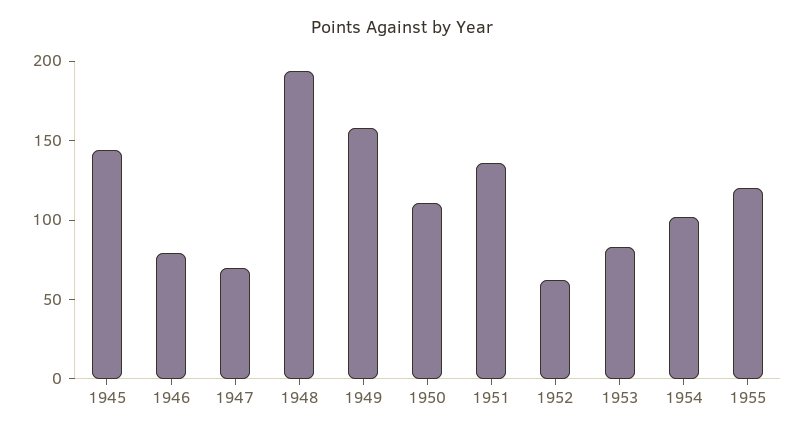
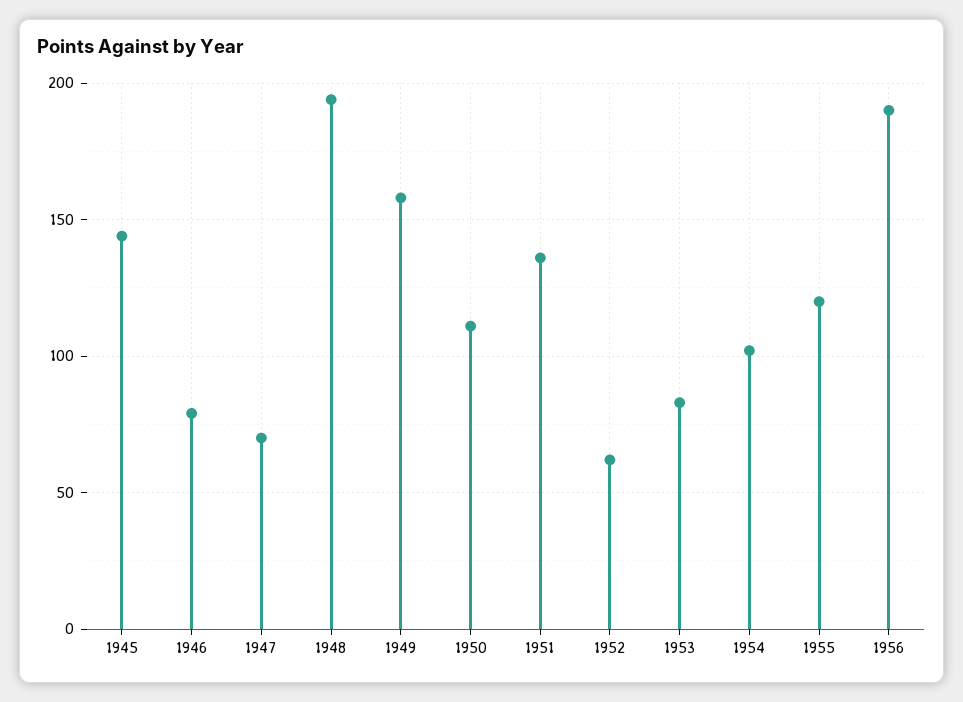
1956: none -> 190

